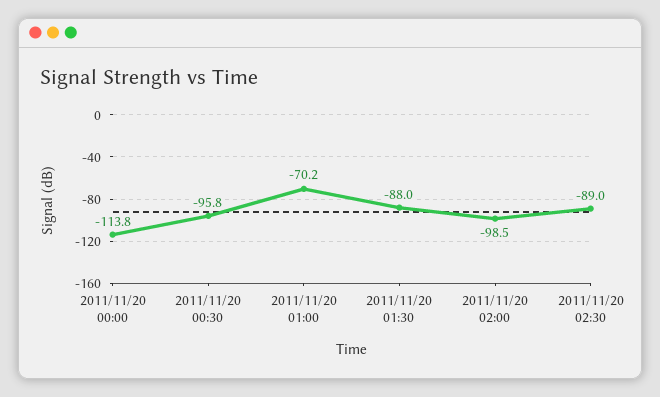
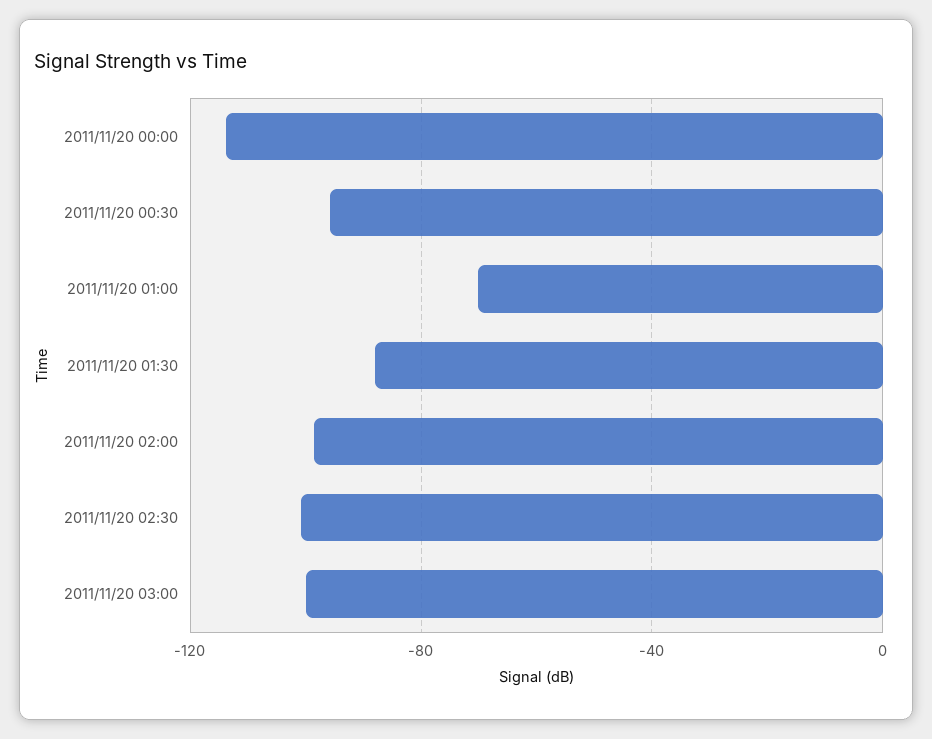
2011/11/20 02:30: -89 -> -100
2011/11/20 03:00: none -> -100

